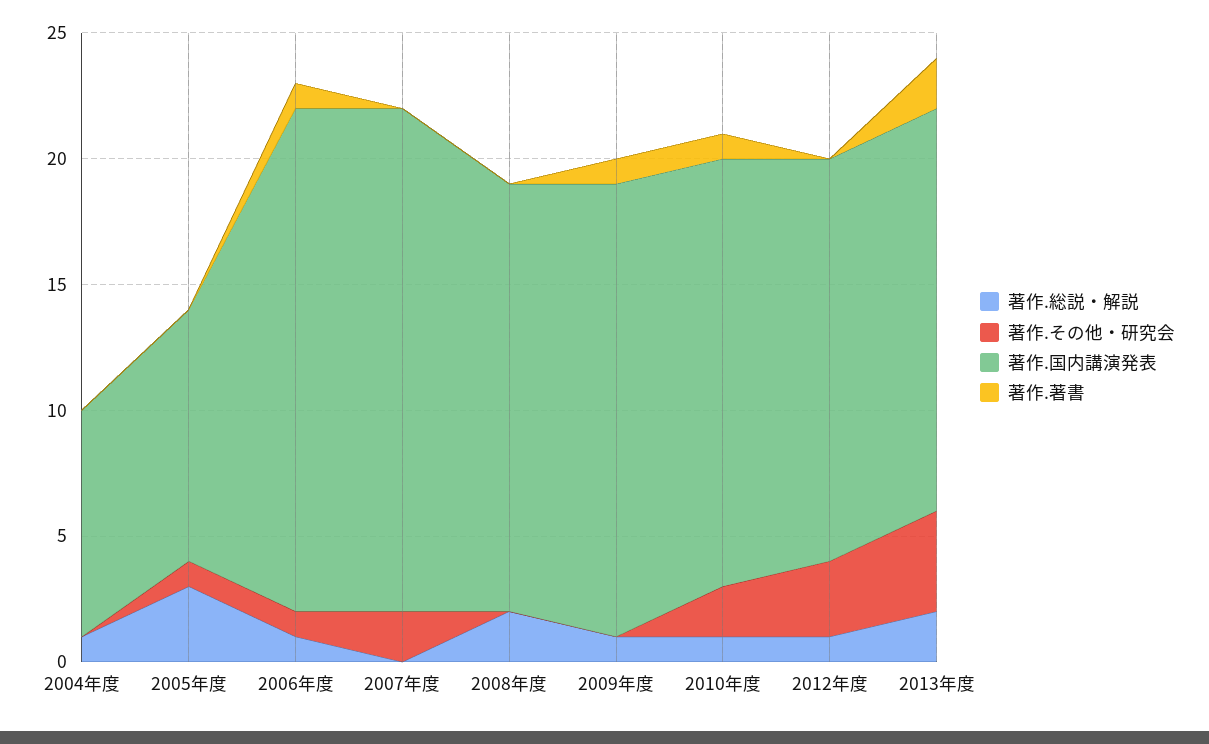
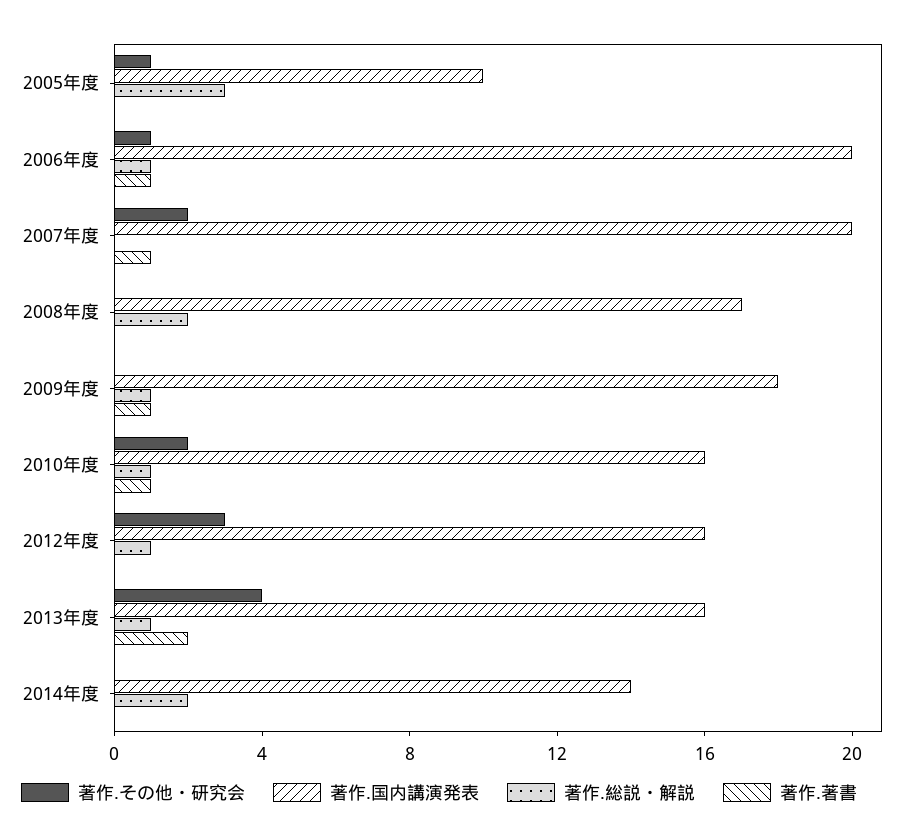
著作.総説・解説, 2004年度: 1 -> none
著作.その他・研究会, 2004年度: 0 -> none
著作.国内講演発表, 2004年度: 9 -> none
著作.著書, 2004年度: 0 -> none
著作.著書, 2007年度: 0 -> 1
著作.国内講演発表, 2010年度: 17 -> 16
著作.総説・解説, 2013年度: 2 -> 1
著作.その他・研究会, 2014年度: none -> 0
著作.国内講演発表, 2014年度: none -> 14
著作.総説・解説, 2014年度: none -> 2
著作.著書, 2014年度: none -> 0

